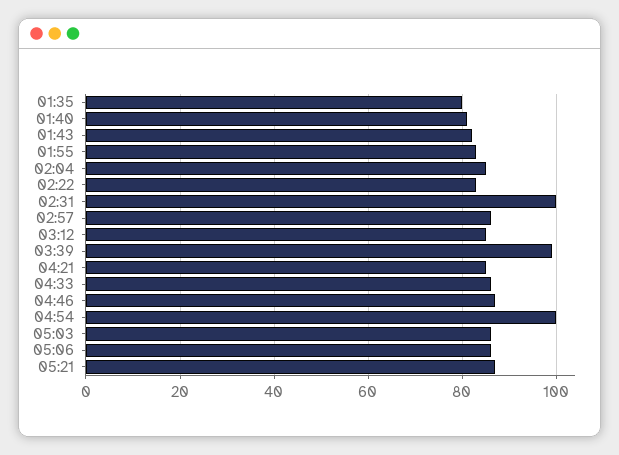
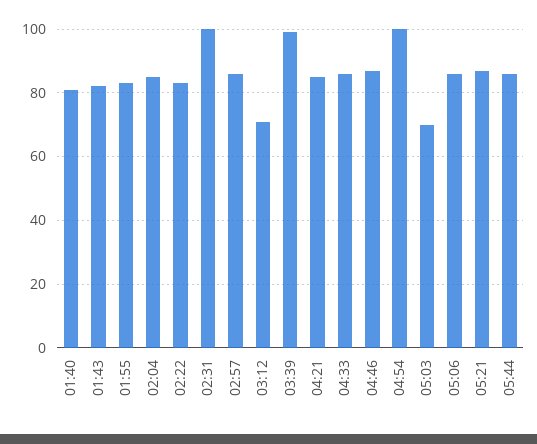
01:35: 80 -> none
03:12: 85 -> 70
05:03: 85 -> 70
05:44: none -> 85

